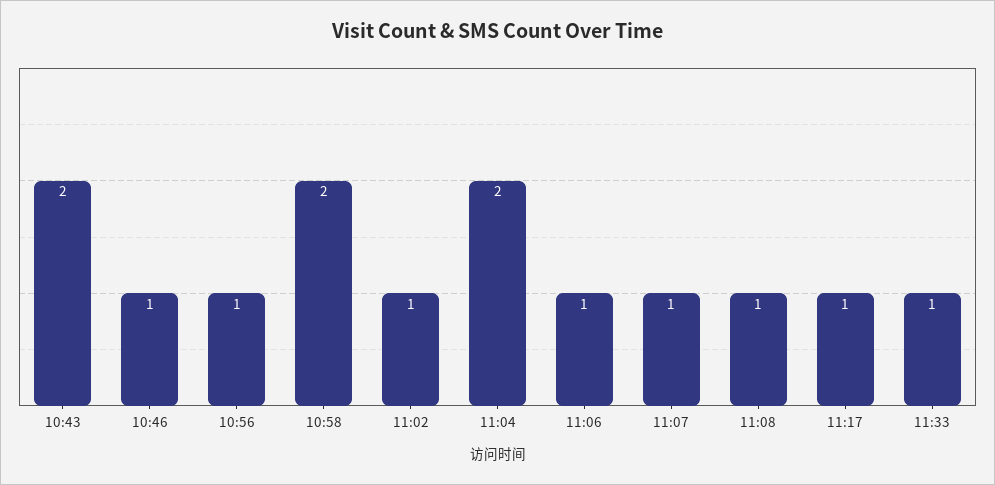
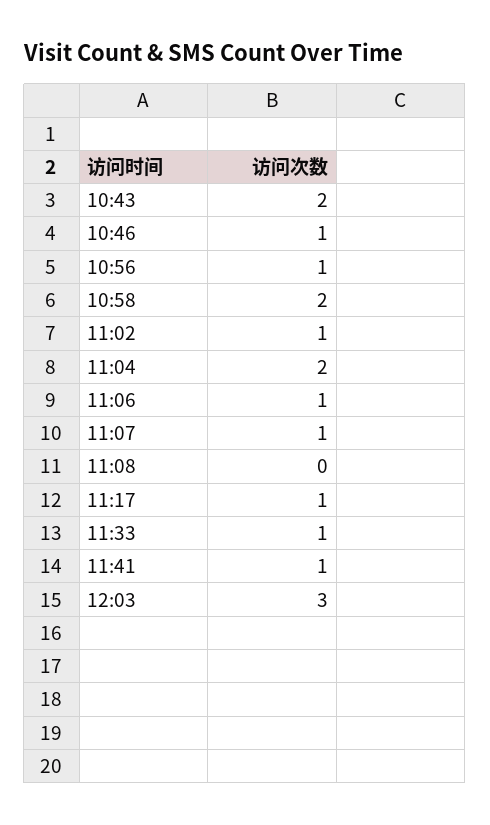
11:08: 1 -> 0
11:41: none -> 1
12:03: none -> 3

